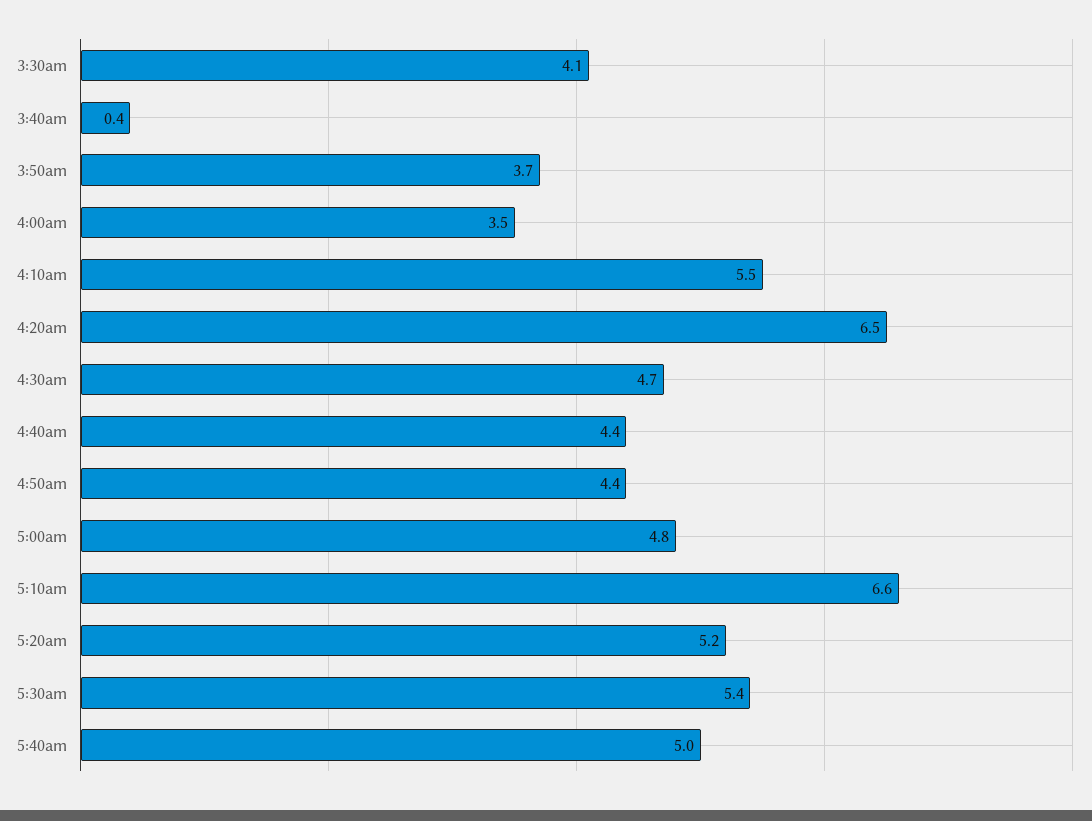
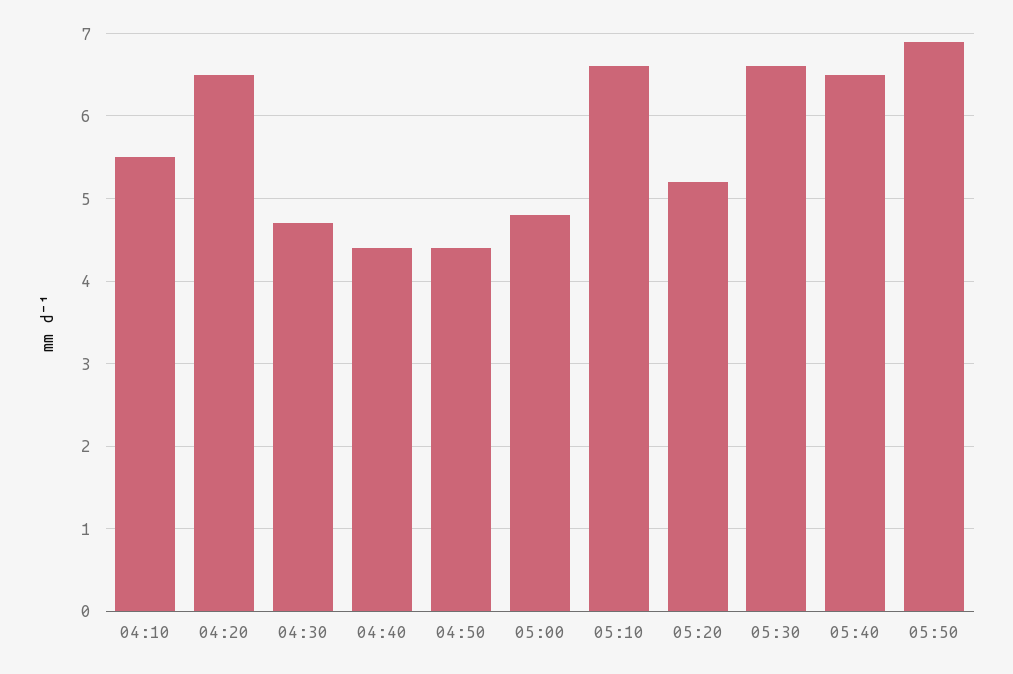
3:30am: 4.1 -> none
3:40am: 0.4 -> none
3:50am: 3.7 -> none
4:00am: 3.5 -> none
5:30am: 5.4 -> 6.6
5:40am: 5 -> 6.5
05:50: none -> 6.9

